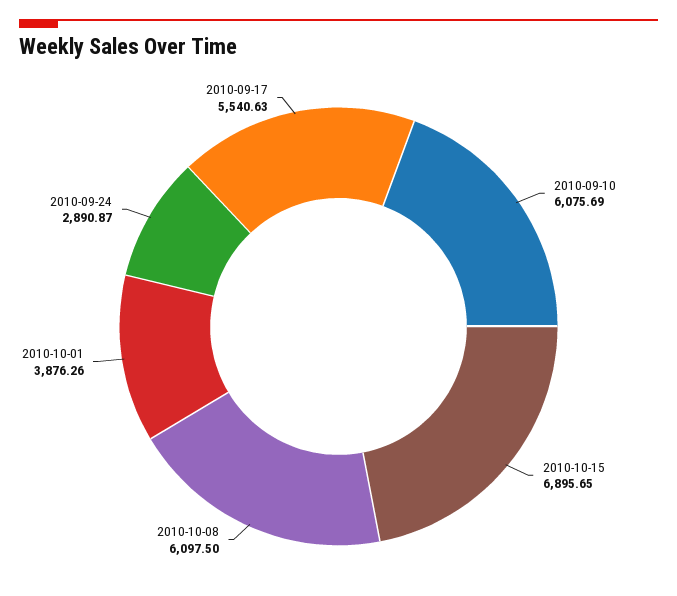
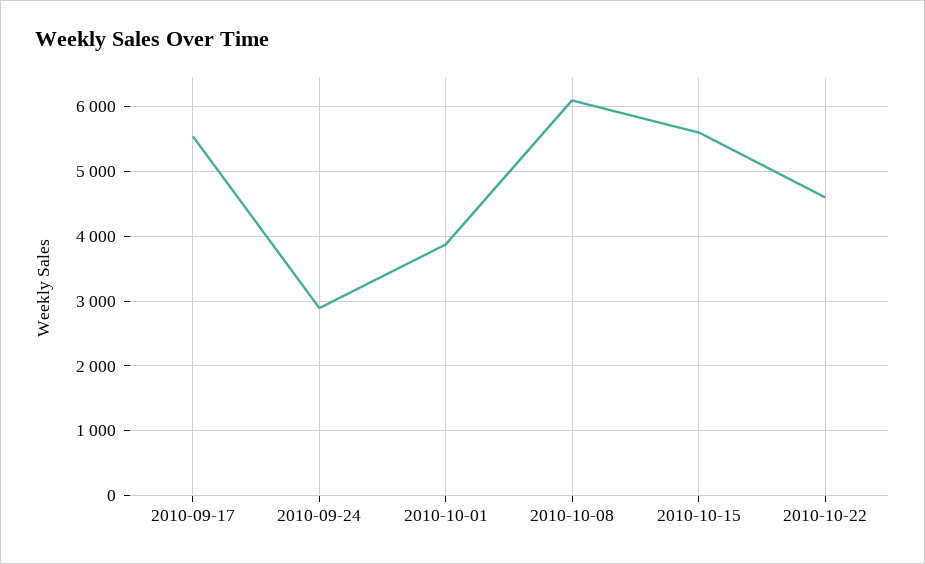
2010-09-10: 6075.69 -> none
2010-10-15: 6895.65 -> 5600
2010-10-22: none -> 4600

